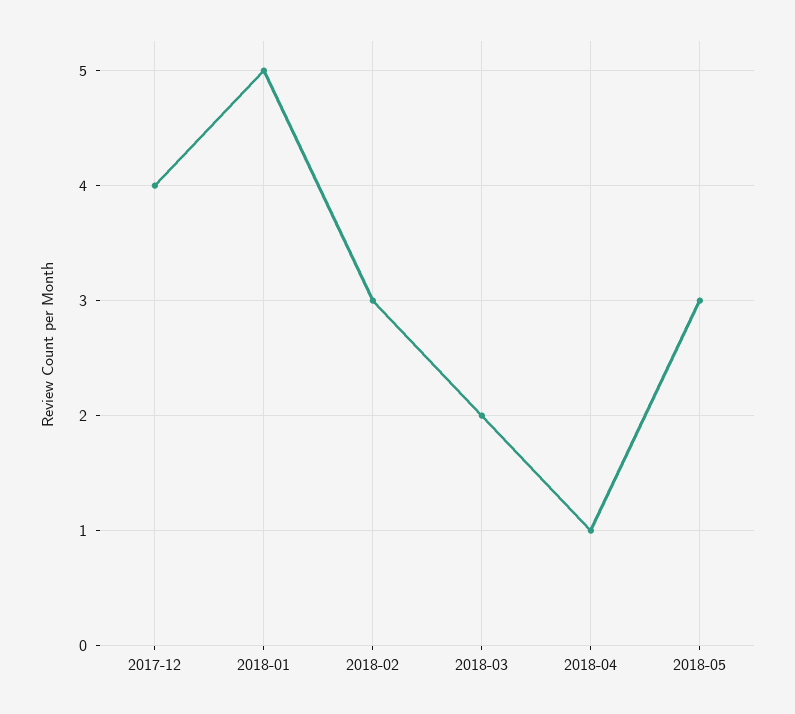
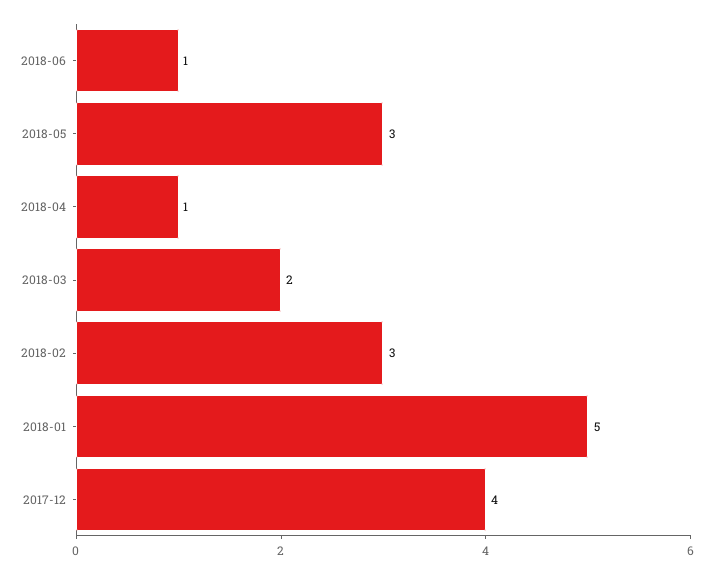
2018-06: none -> 1

